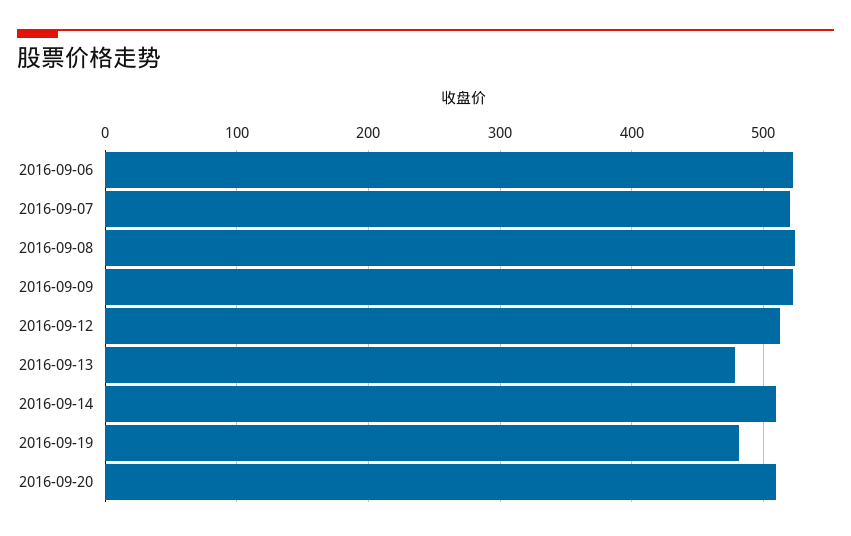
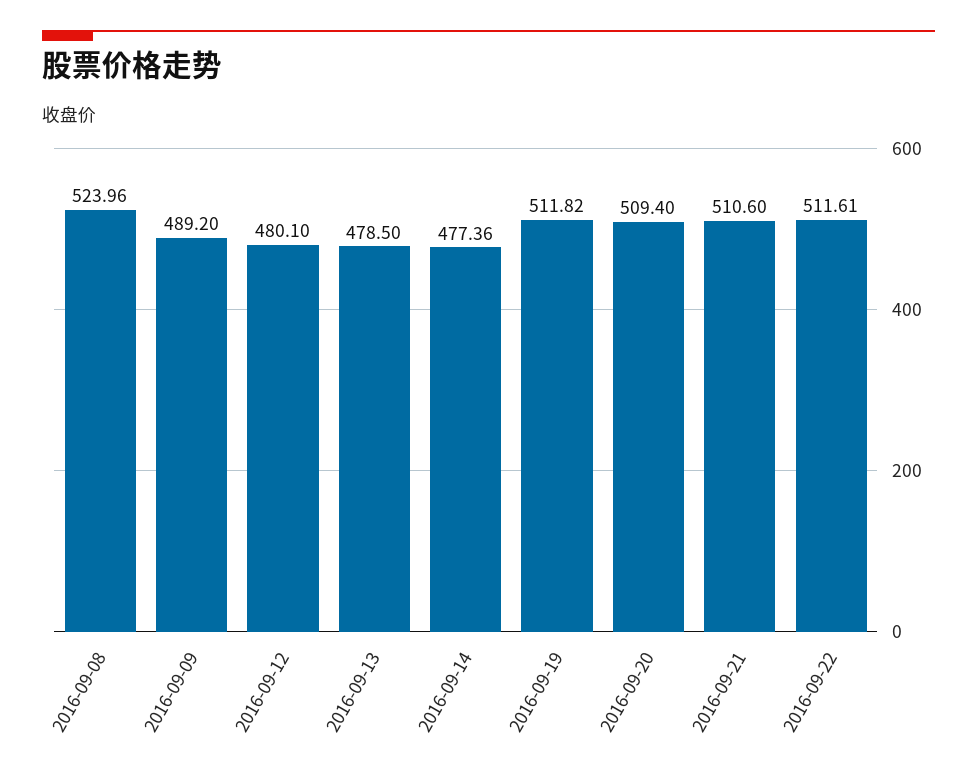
2016-09-06: 520 -> none
2016-09-07: 520 -> none
2016-09-09: 520 -> 489.2
2016-09-12: 510 -> 480.1
2016-09-14: 510 -> 477.36
2016-09-19: 480 -> 511.82
2016-09-21: none -> 510.6
2016-09-22: none -> 511.61

